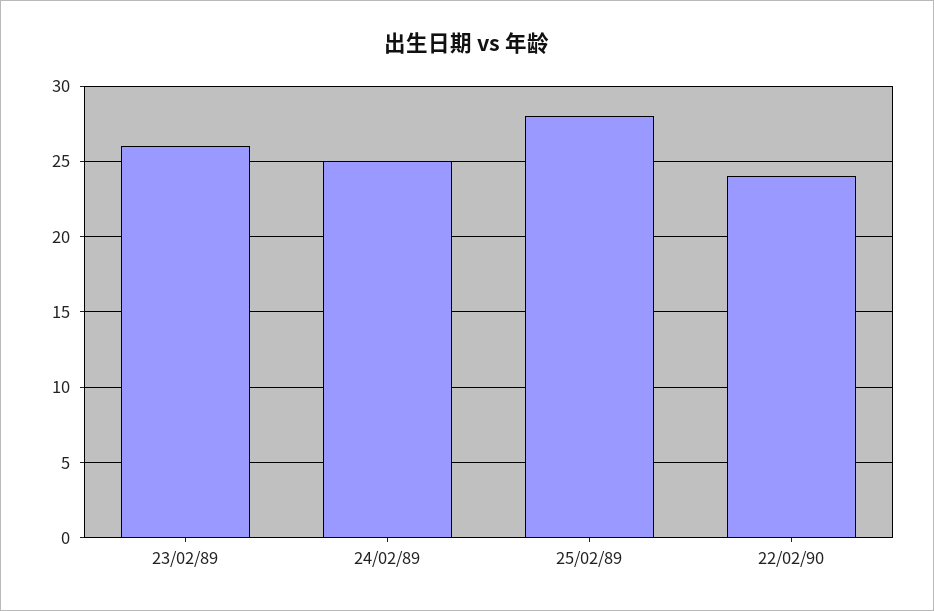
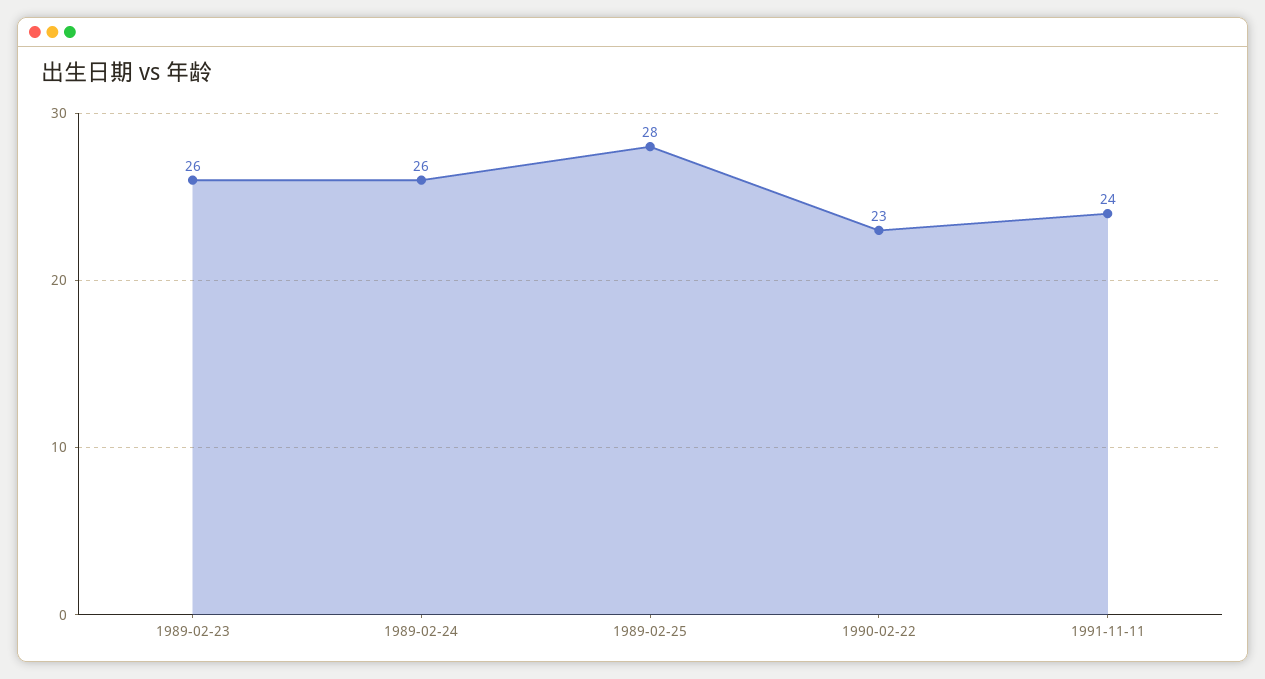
24/02/89: 25 -> 26
22/02/90: 24 -> 23
1991-11-11: none -> 24

